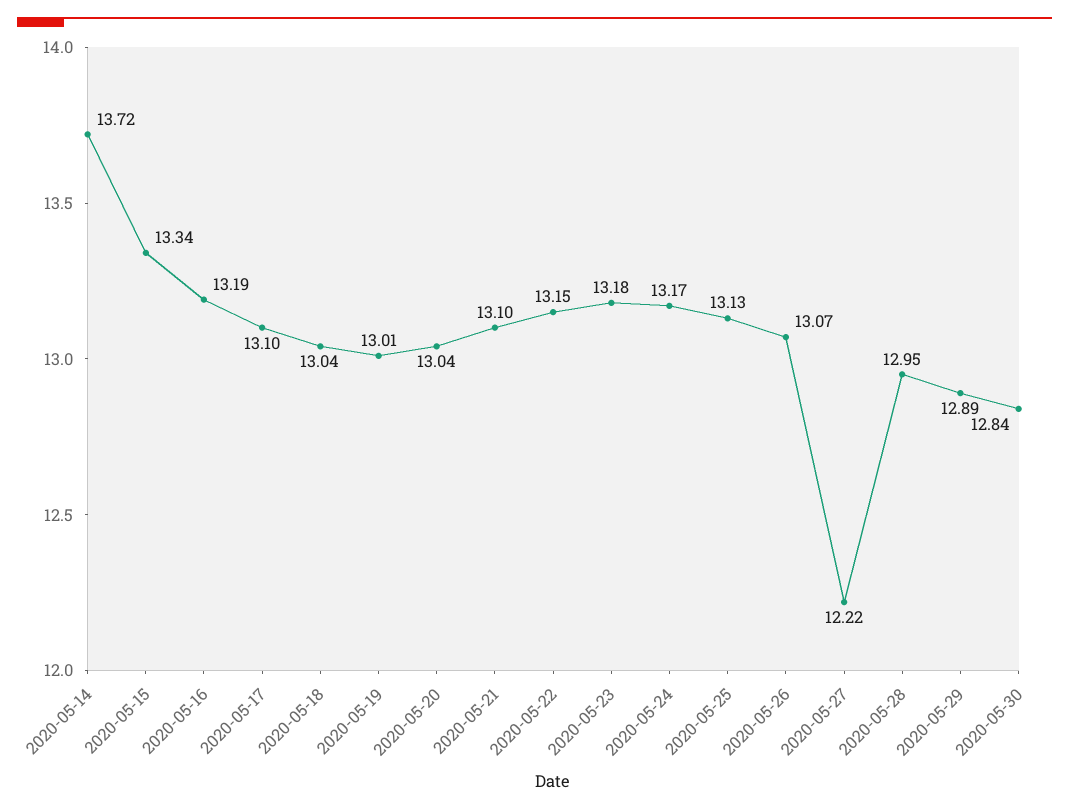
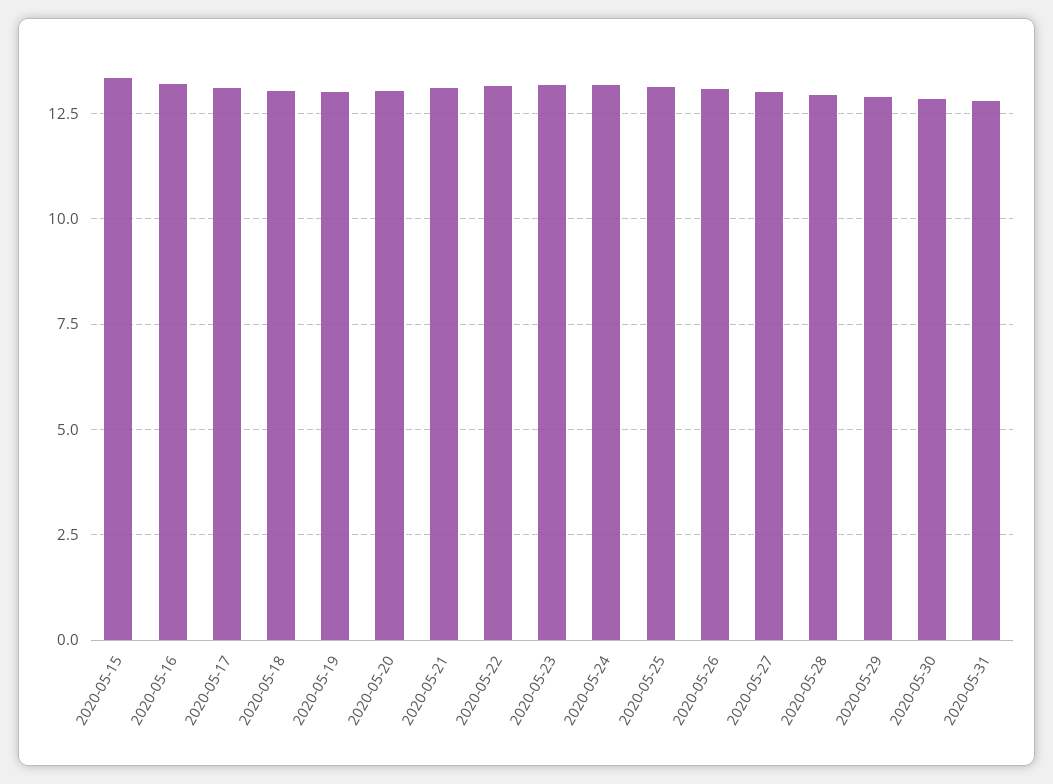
2020-05-14: 13.72 -> none
2020-05-27: 12.22 -> 13
2020-05-31: none -> 12.75

